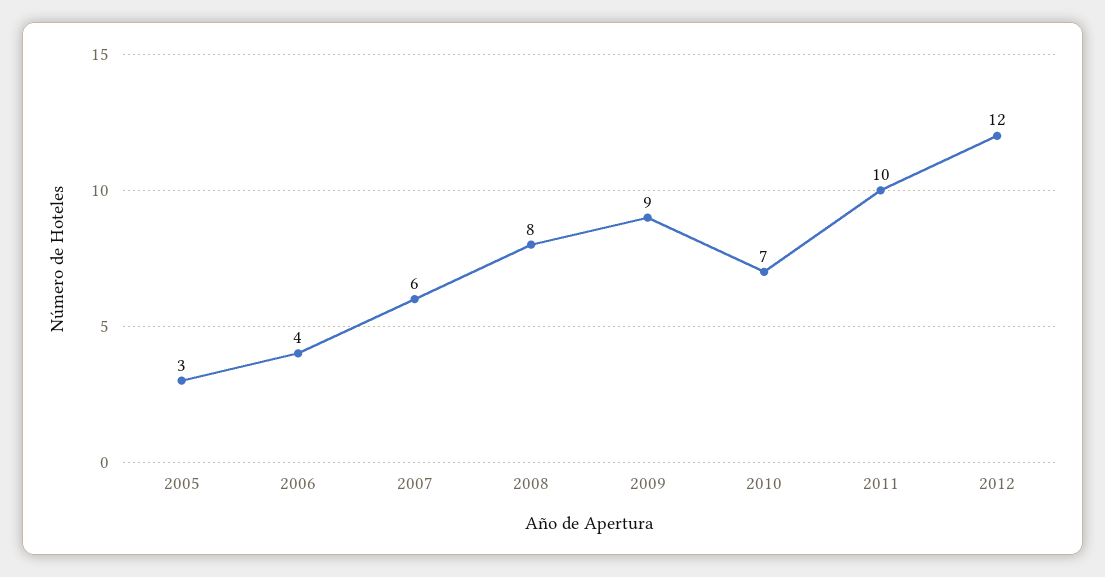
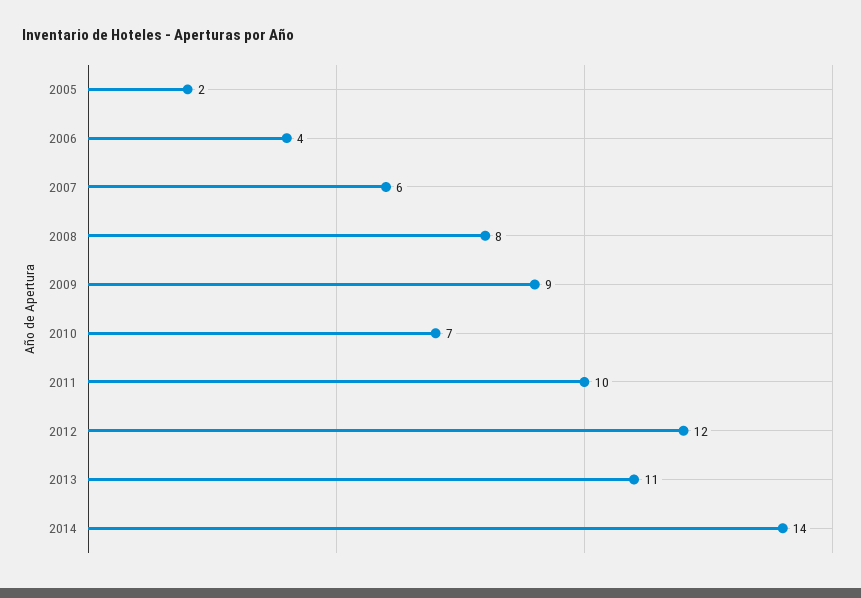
2005: 3 -> 2
2013: none -> 11
2014: none -> 14

